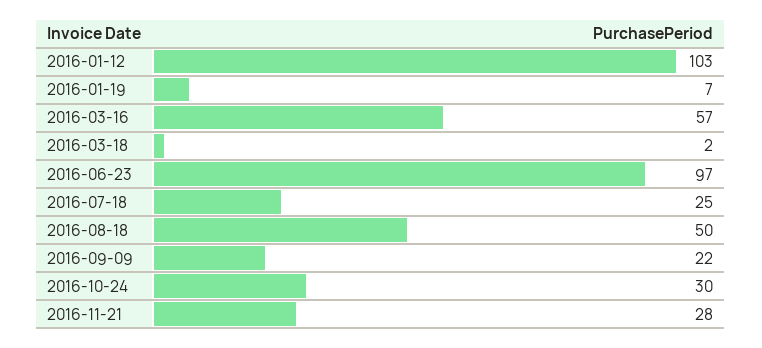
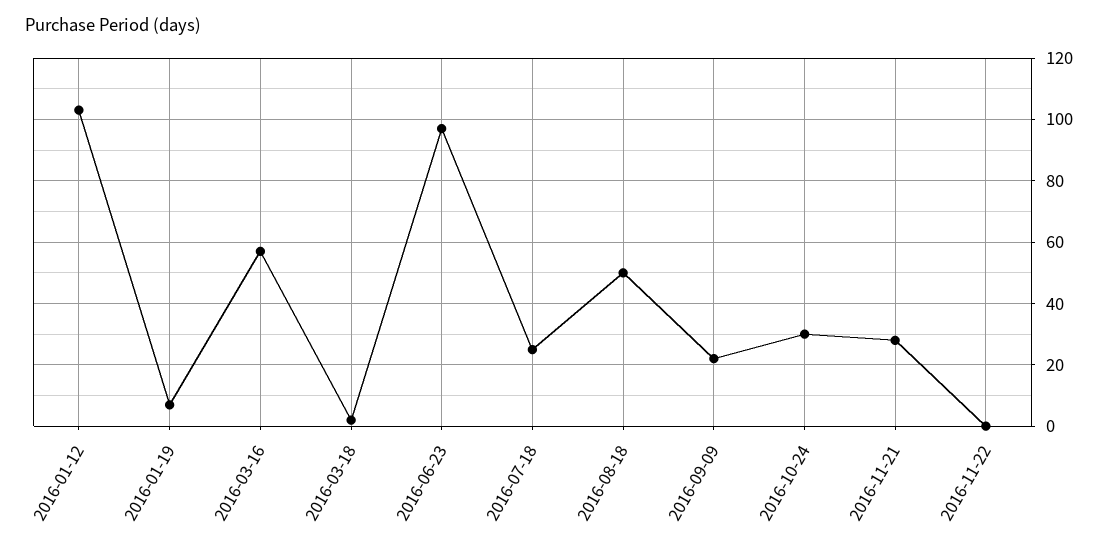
2016-11-22: none -> 0

